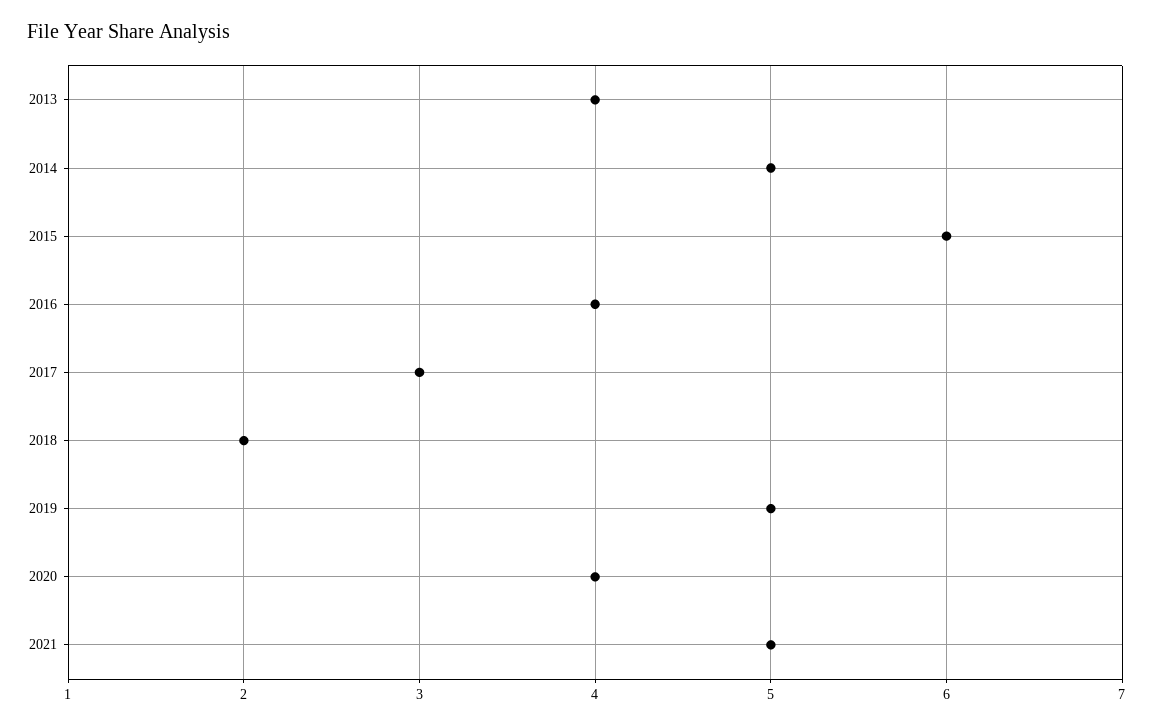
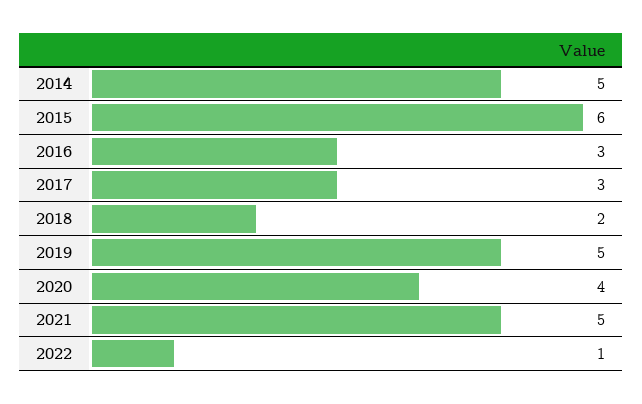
2013: 4 -> none
2016: 4 -> 3
2022: none -> 1

